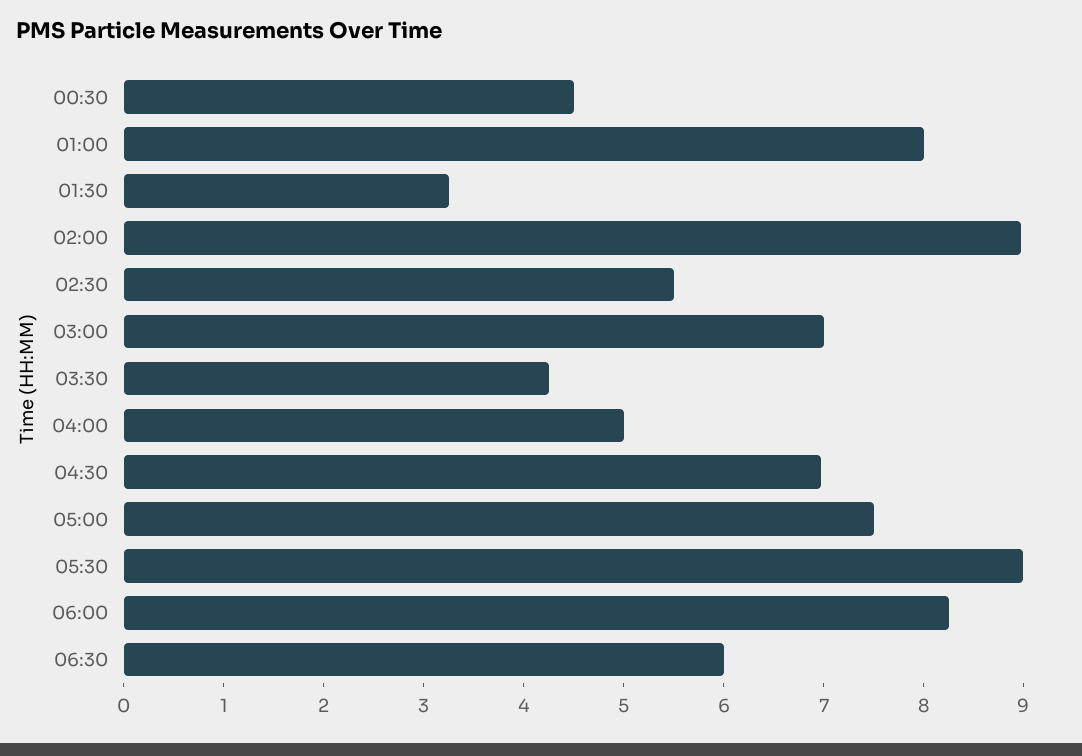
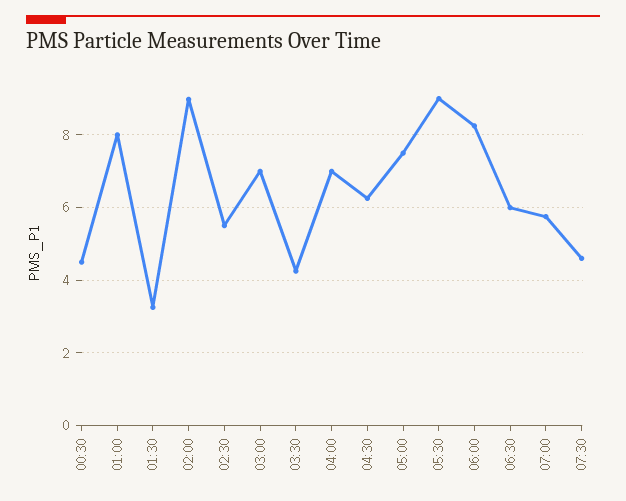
04:00: 5 -> 7
04:30: 7 -> 6.2
07:00: none -> 5.8
07:30: none -> 4.6

